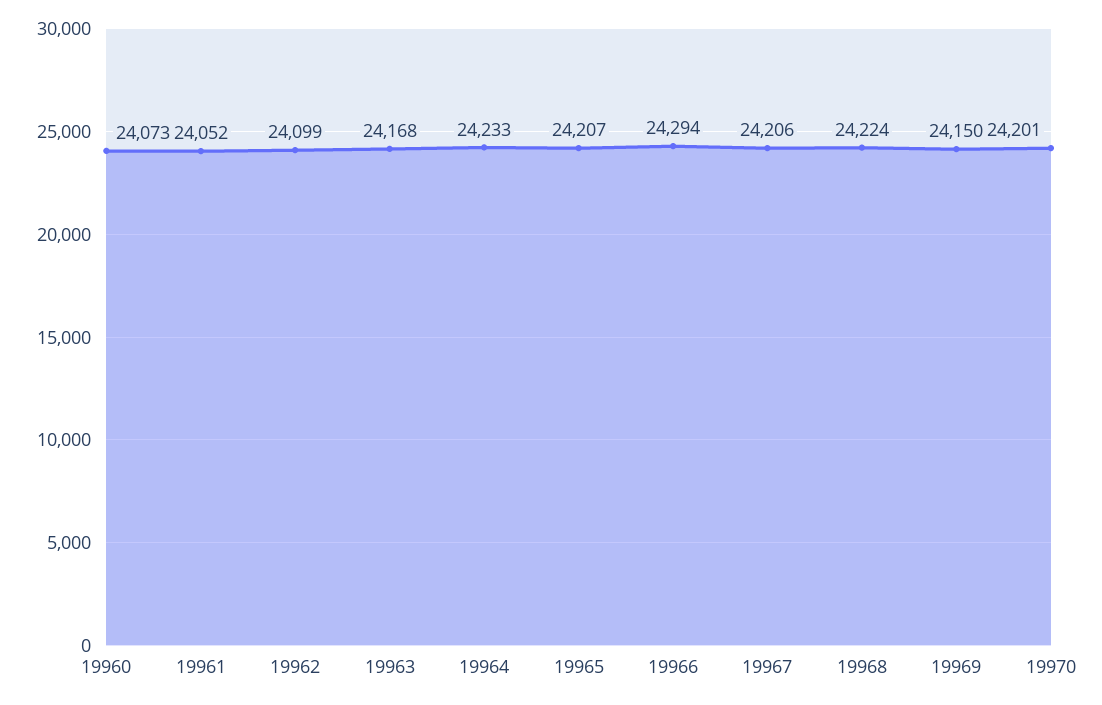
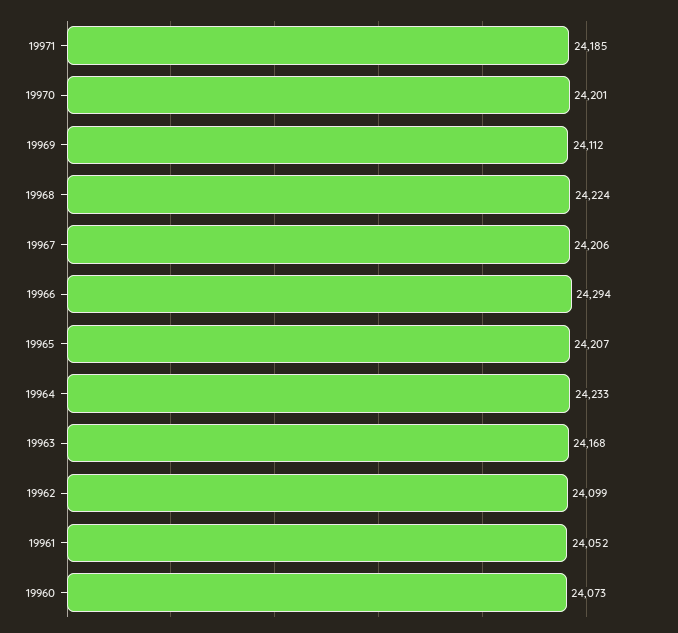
19969: 24150 -> 24112
19971: none -> 24185

